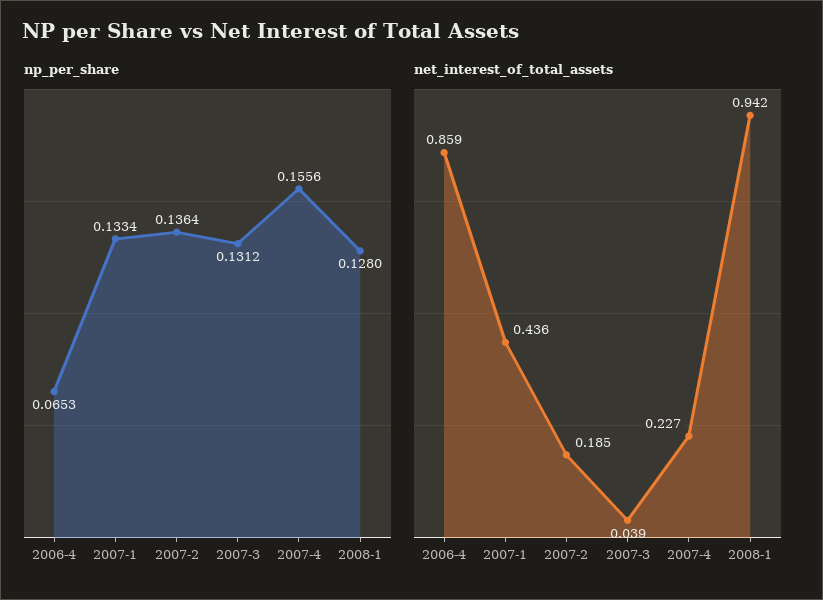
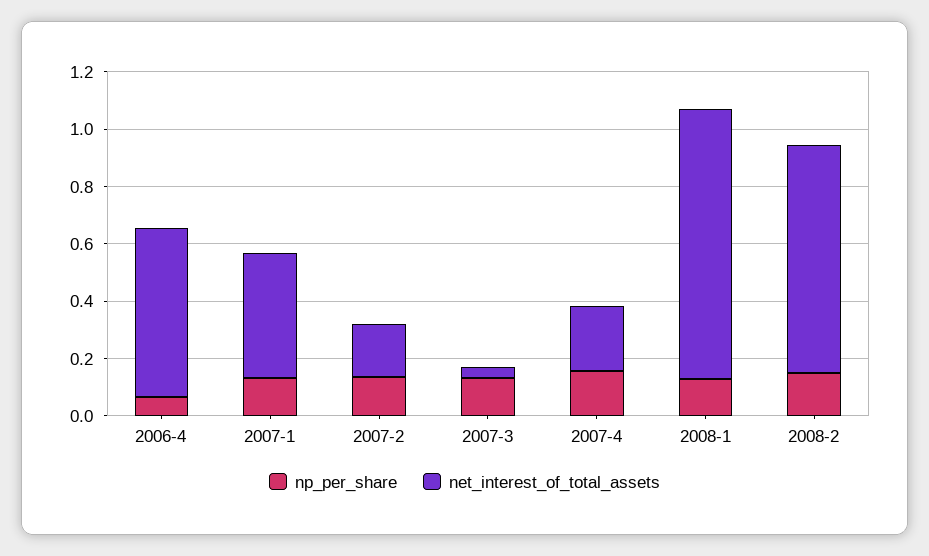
net_interest_of_total_assets, 2006-4: 0.859 -> 0.6
np_per_share, 2008-2: none -> 0.15
net_interest_of_total_assets, 2008-2: none -> 0.8

